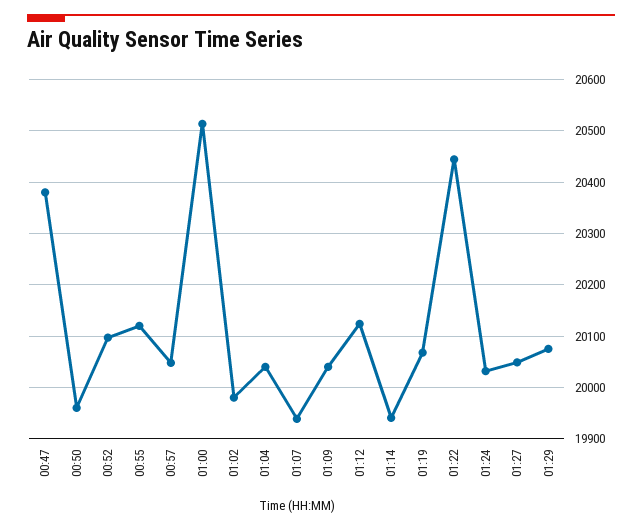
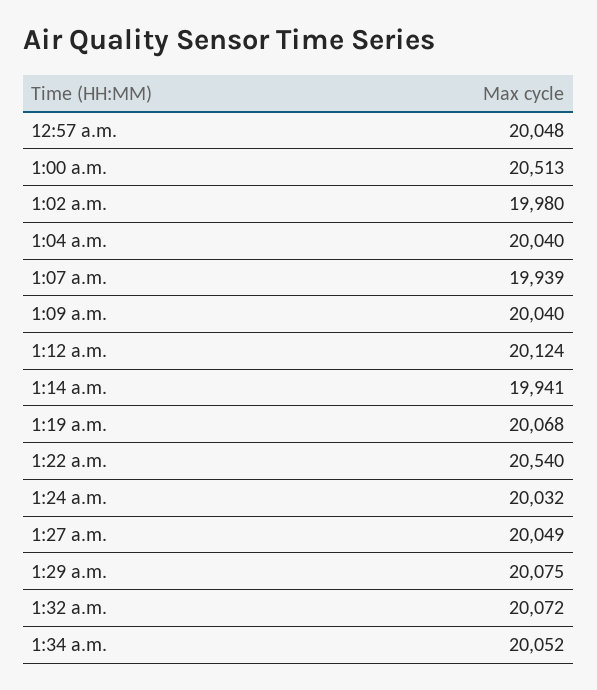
00:47: 20380 -> none
00:50: 19960 -> none
00:52: 20100 -> none
00:55: 20120 -> none
01:22: 20440 -> 20540
1:32 a.m.: none -> 20072
1:34 a.m.: none -> 20052

